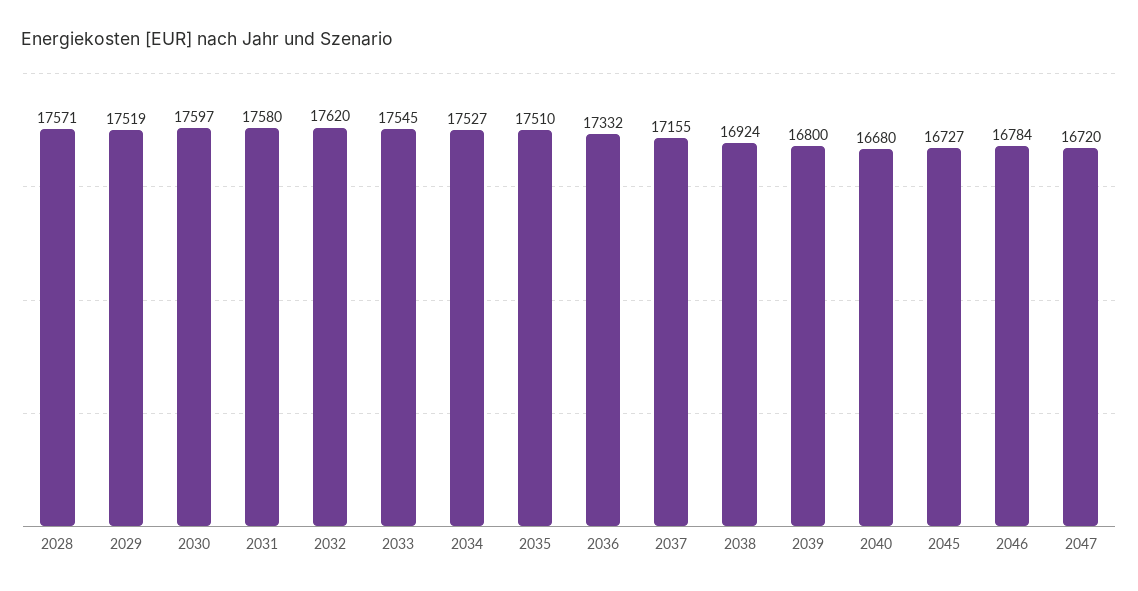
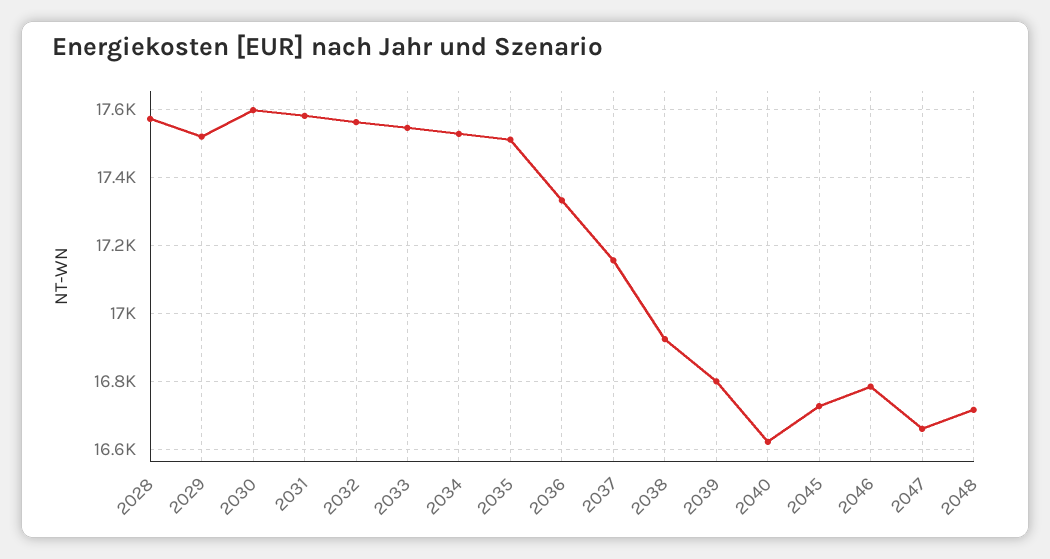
2032: 17620 -> 17560
2040: 16680 -> 16620
2047: 16720 -> 16660
2048: none -> 16720

